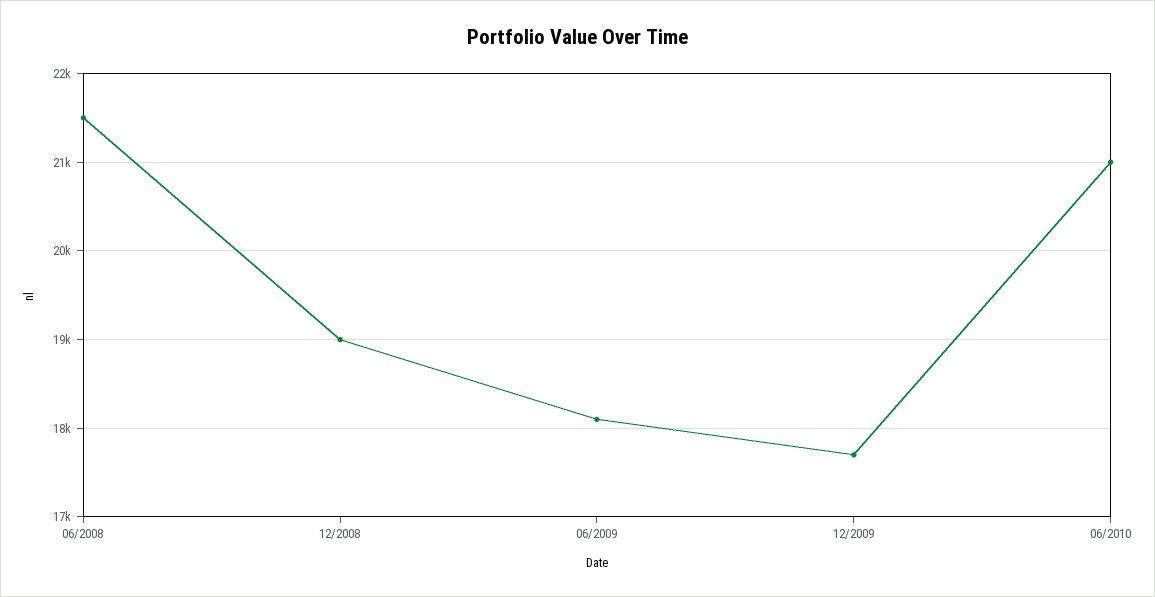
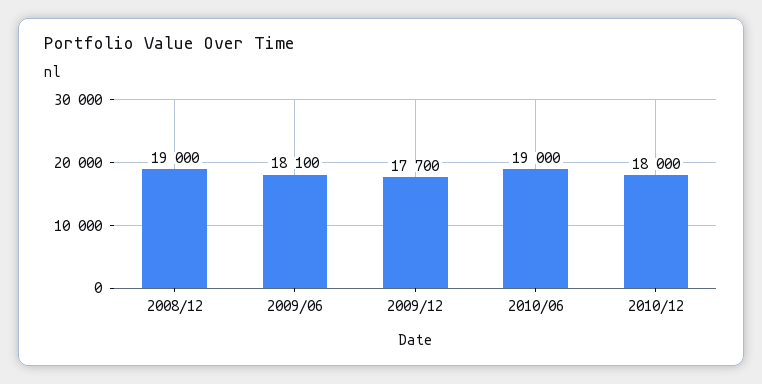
06/2008: 21500 -> none
06/2010: 21000 -> 19000
2010/12: none -> 18000

